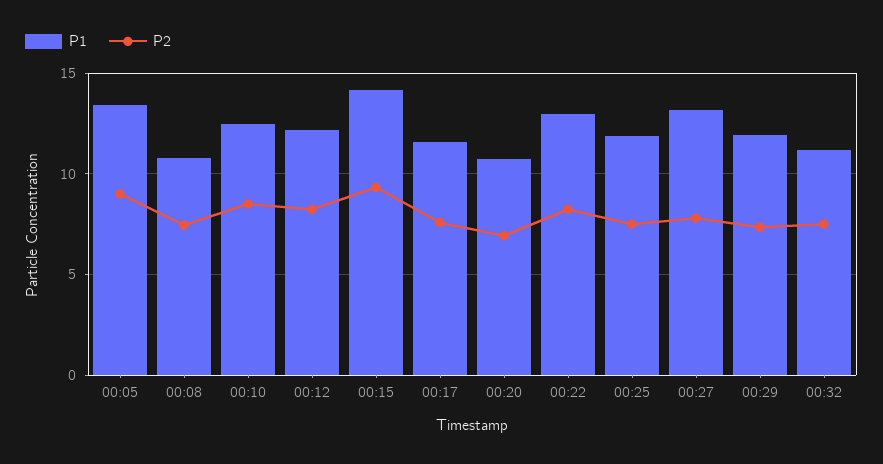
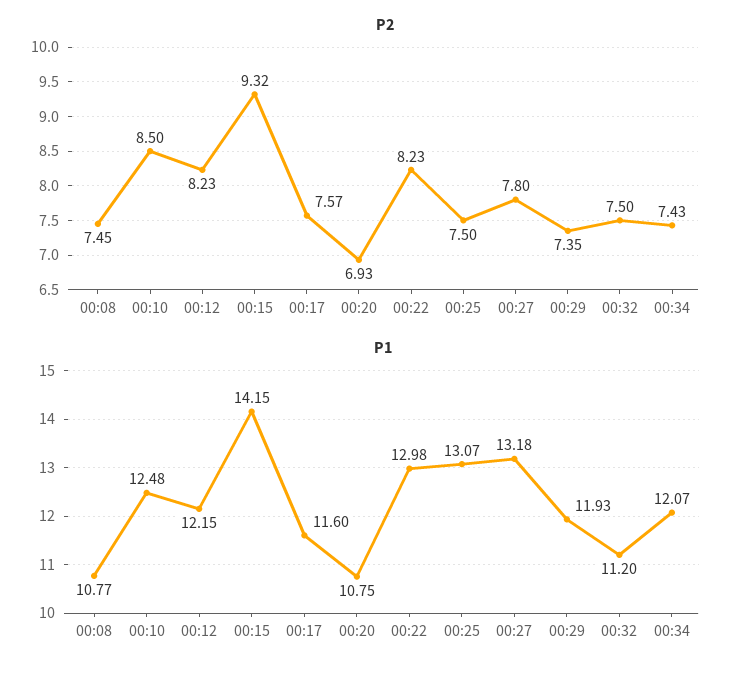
P1, 00:05: 13.5 -> none
P2, 00:05: 9 -> none
P1, 00:25: 12 -> 13.07
P2, 00:34: none -> 7.43
P1, 00:34: none -> 12.07

